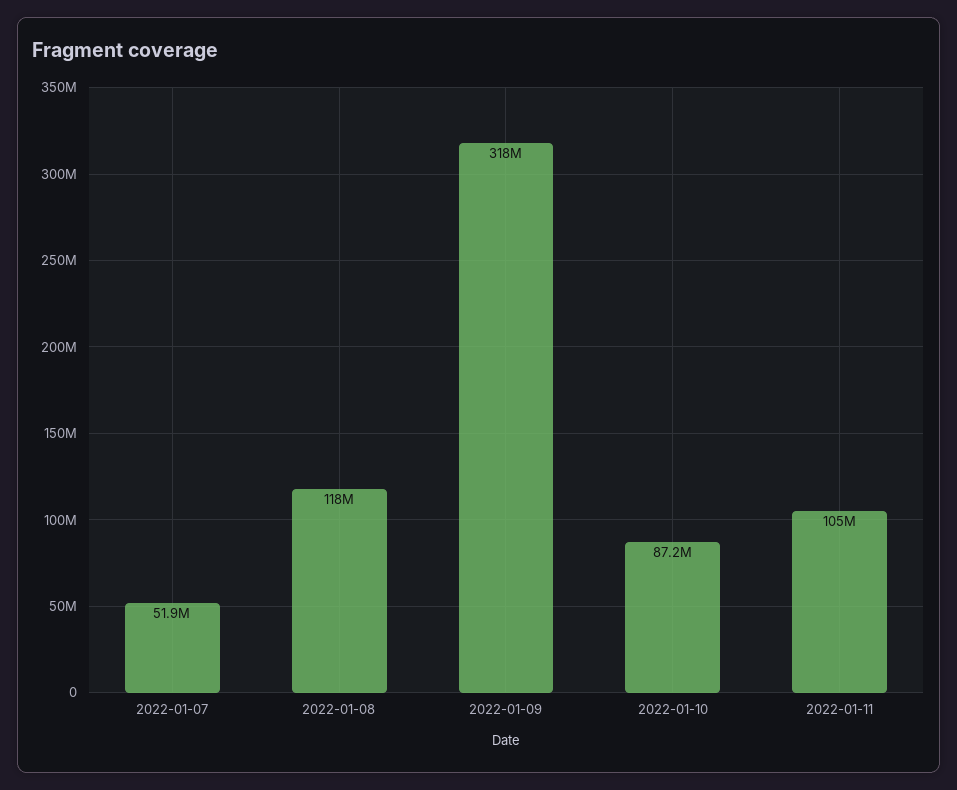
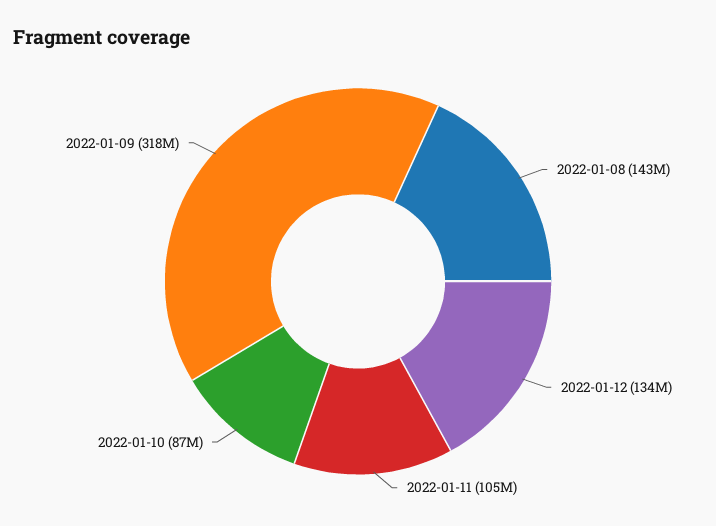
2022-01-07: 51900000 -> none
2022-01-08: 118000000 -> 143000000
2022-01-12: none -> 134000000

